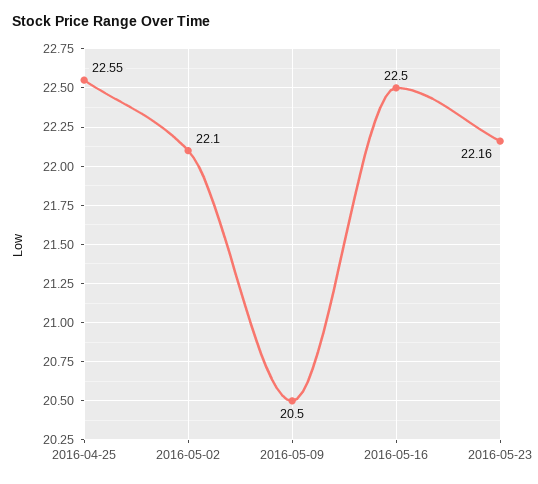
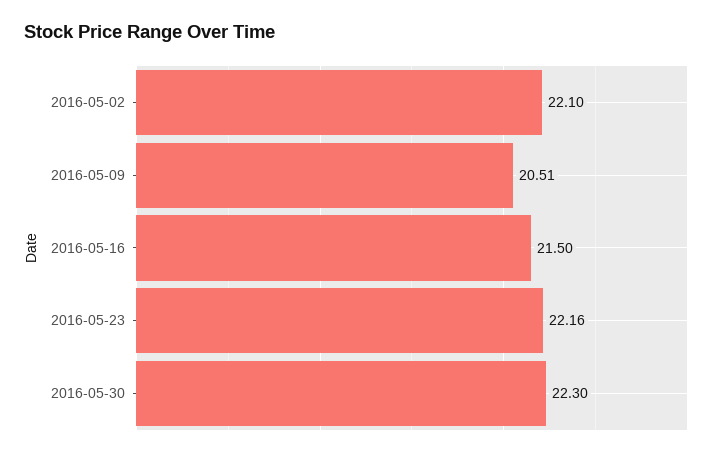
2016-04-25: 22.55 -> none
2016-05-09: 20.5 -> 20.51
2016-05-16: 22.5 -> 21.5
2016-05-30: none -> 22.3

